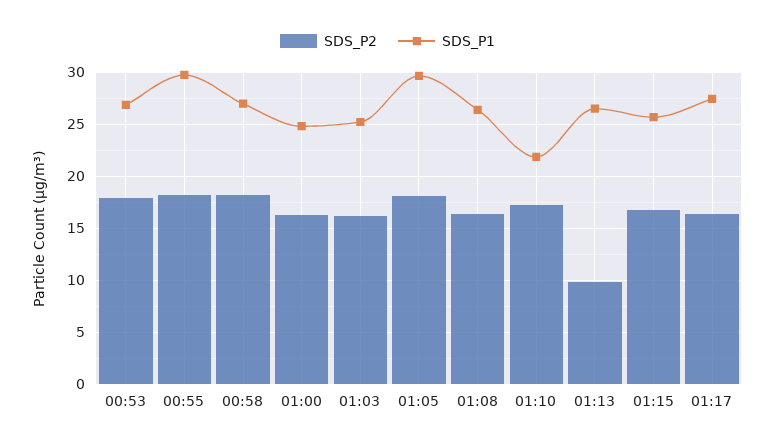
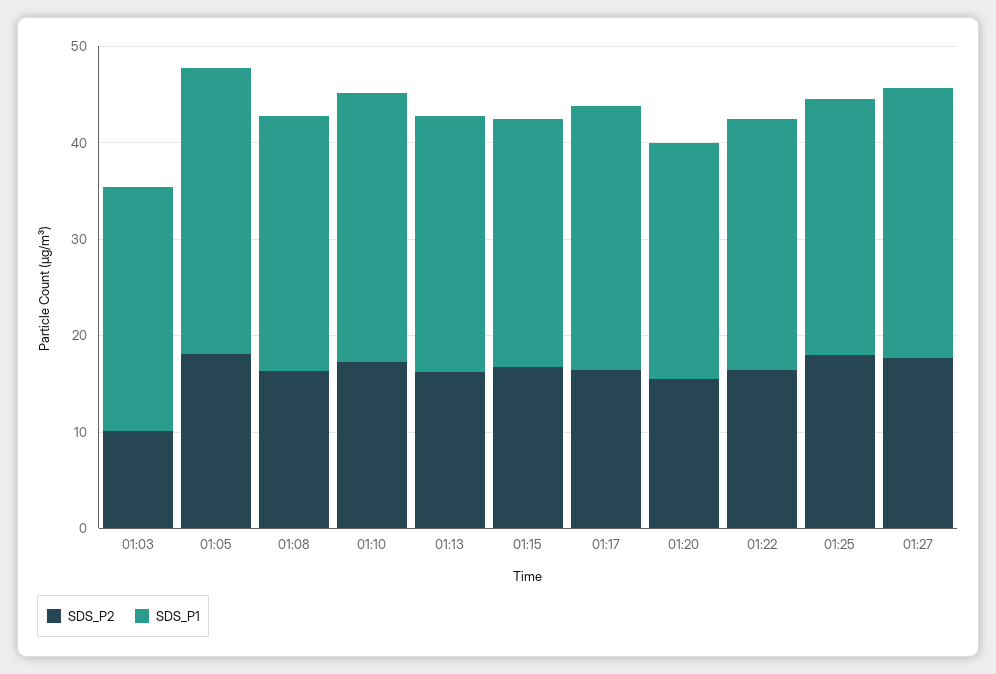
SDS_P2, 00:53: 18 -> none
SDS_P1, 00:53: 27 -> none
SDS_P2, 00:55: 18 -> none
SDS_P1, 00:55: 30 -> none
SDS_P2, 00:58: 18 -> none
SDS_P1, 00:58: 27 -> none
SDS_P2, 01:00: 16 -> none
SDS_P1, 01:00: 25 -> none
SDS_P2, 01:03: 16 -> 10
SDS_P1, 01:10: 22 -> 28
SDS_P2, 01:13: 10 -> 16
SDS_P2, 01:20: none -> 16
SDS_P1, 01:20: none -> 24
SDS_P2, 01:22: none -> 16
SDS_P1, 01:22: none -> 26
SDS_P2, 01:25: none -> 18
SDS_P1, 01:25: none -> 26
SDS_P2, 01:27: none -> 18
SDS_P1, 01:27: none -> 28

